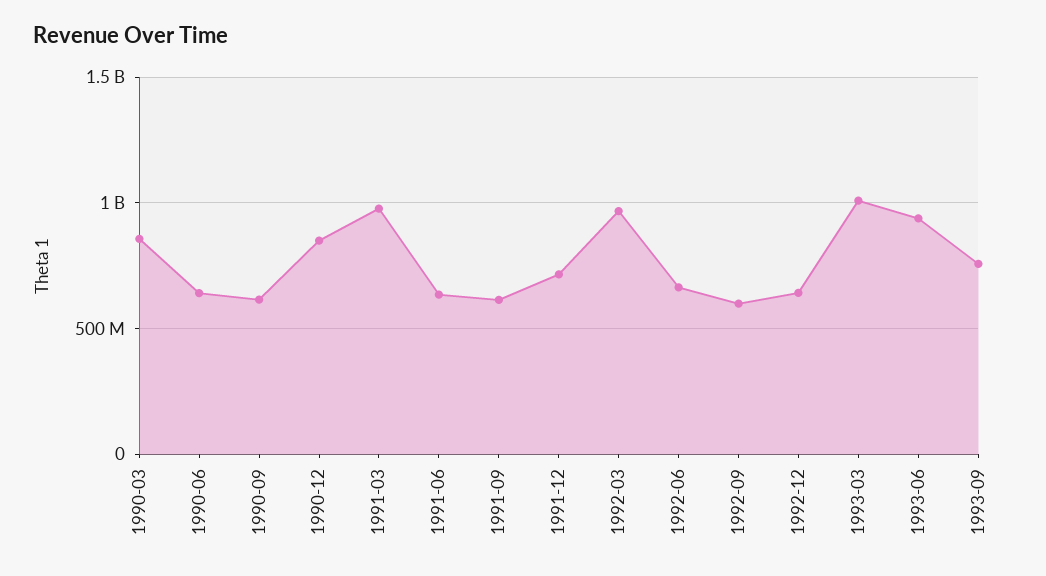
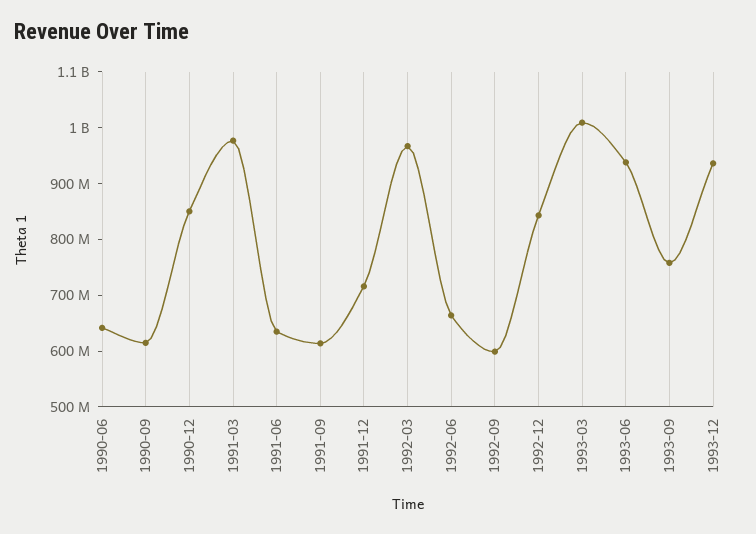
1990-03: 850000000 -> none
1992-12: 650000000 -> 840000000
1993-12: none -> 940000000

